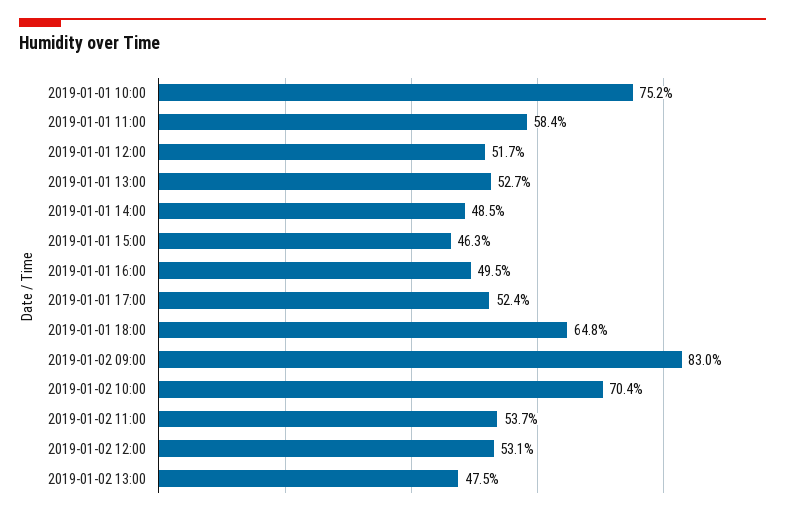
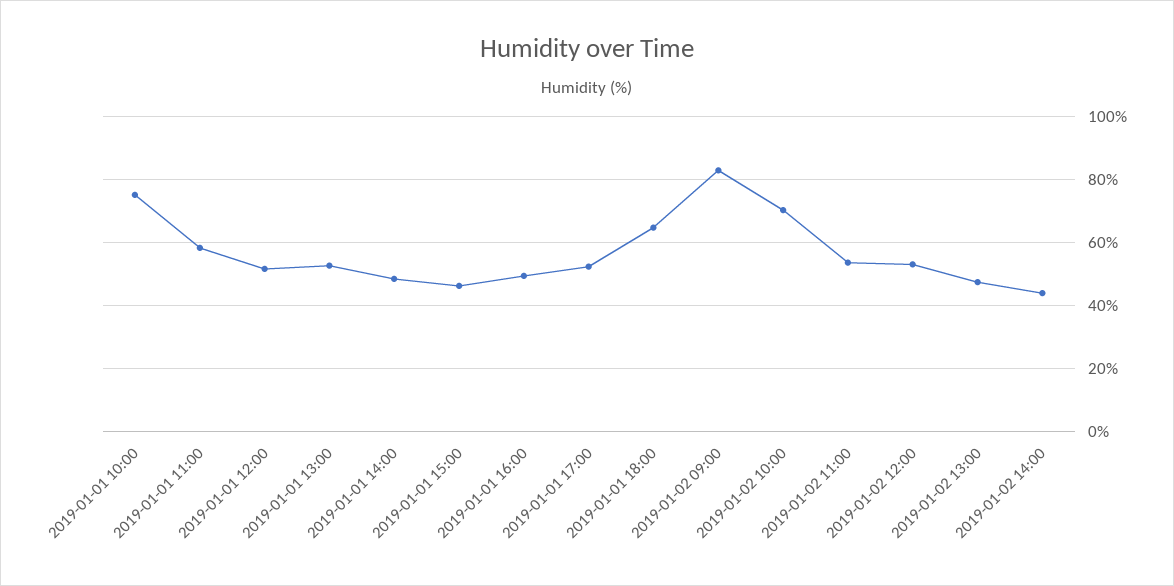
2019-01-02 14:00: none -> 44

